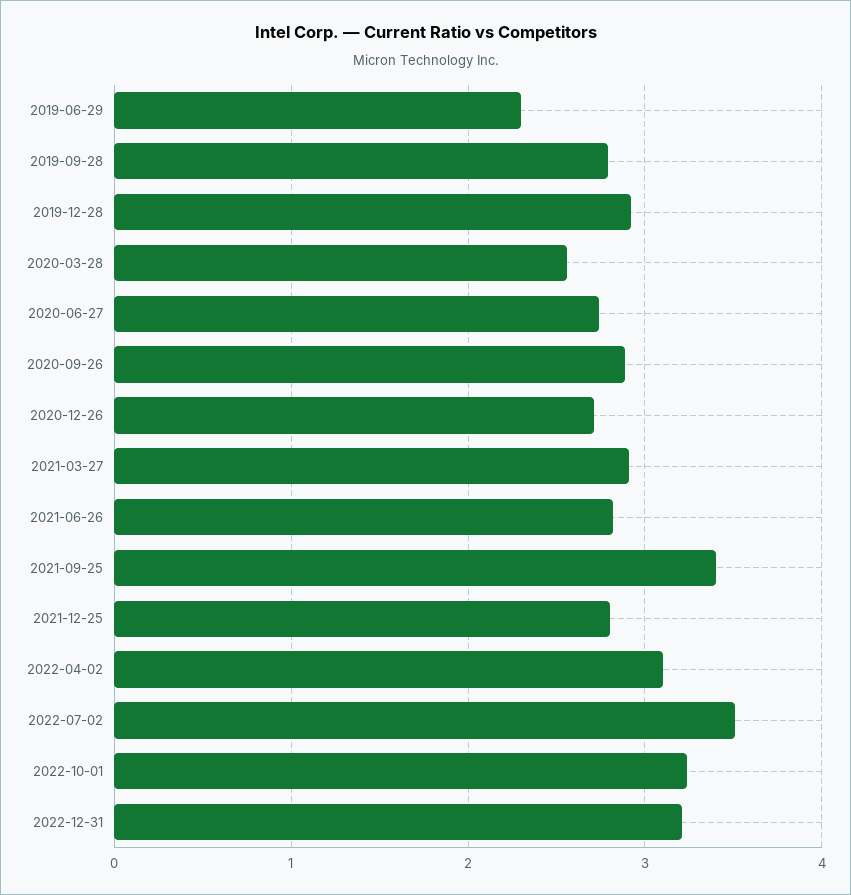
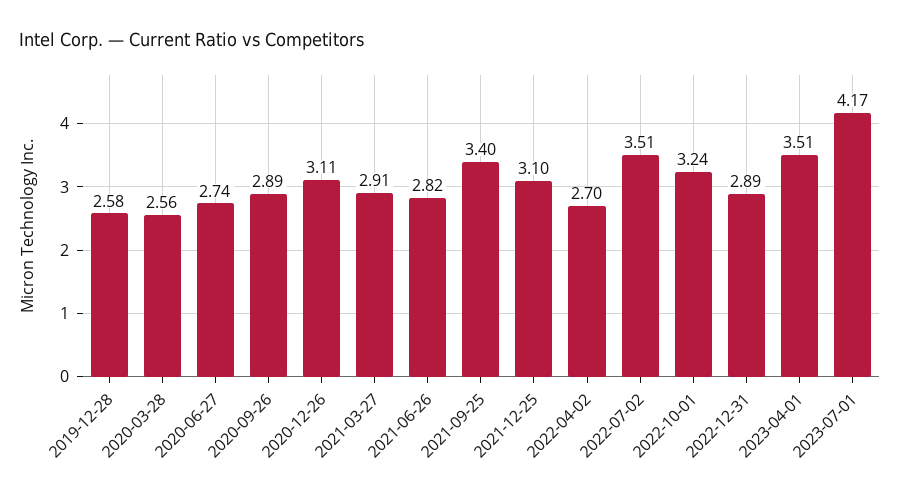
2019-06-29: 2.3 -> none
2019-09-28: 2.8 -> none
2019-12-28: 2.9 -> 2.58
2020-12-26: 2.7 -> 3.11
2021-12-25: 2.8 -> 3.1
2022-04-02: 3.1 -> 2.7
2022-12-31: 3.2 -> 2.89
2023-04-01: none -> 3.51
2023-07-01: none -> 4.17

